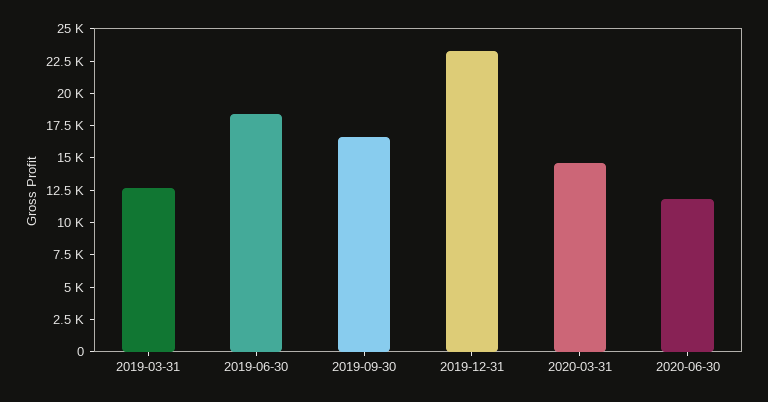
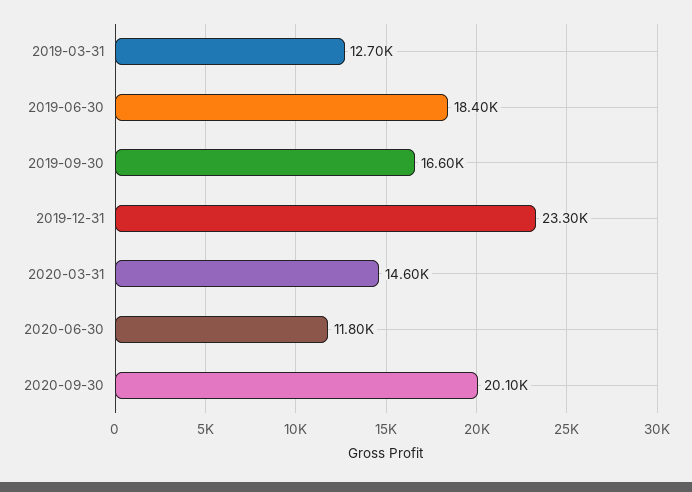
2020-09-30: none -> 20100

